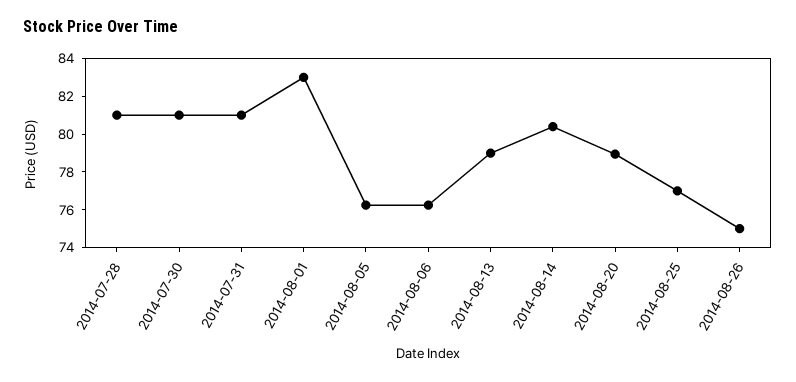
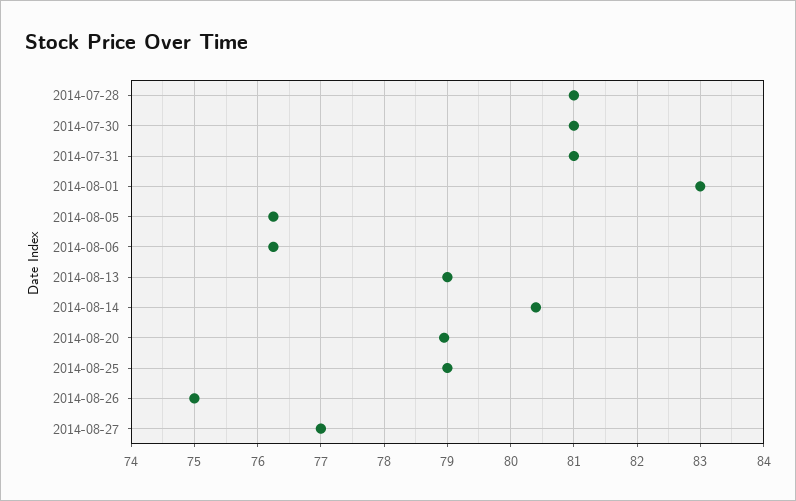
2014-08-25: 77 -> 79
2014-08-27: none -> 77

